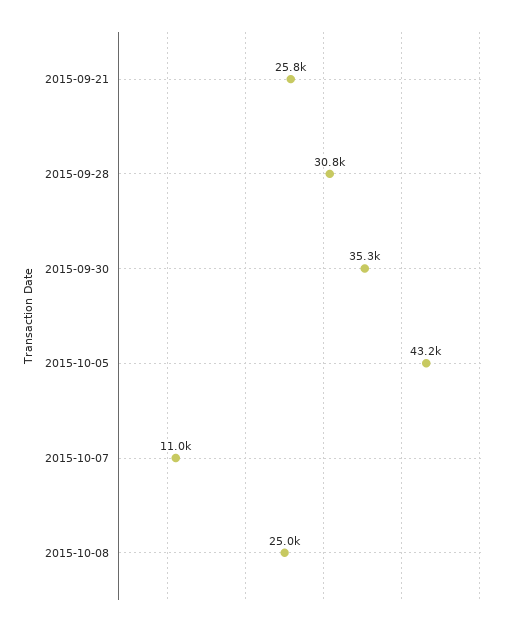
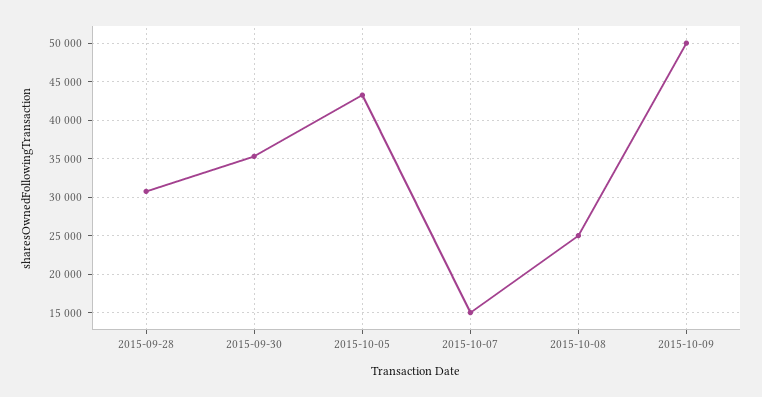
2015-09-21: 25800 -> none
2015-10-07: 11000 -> 15000
2015-10-09: none -> 50000

